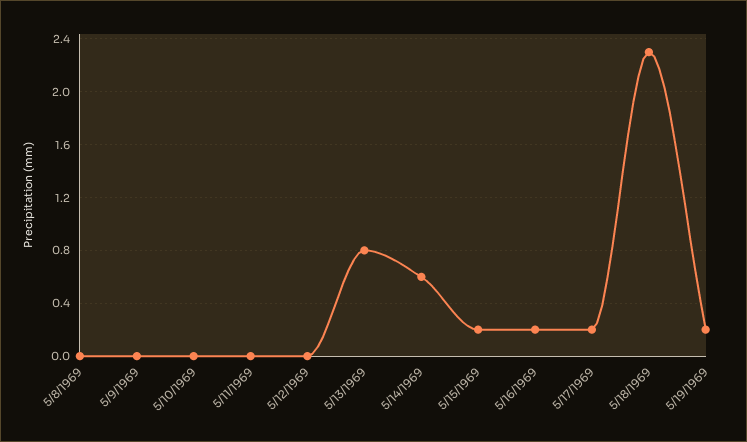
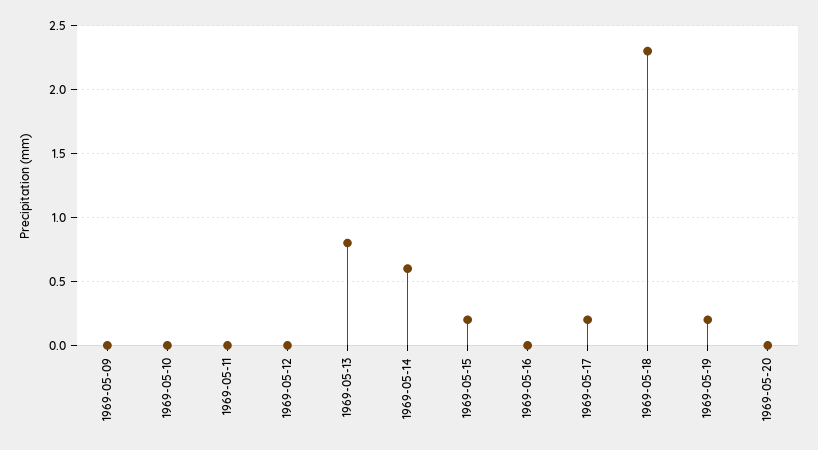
5/8/1969: 0 -> none
5/16/1969: 0.2 -> 0
1969-05-20: none -> 0

